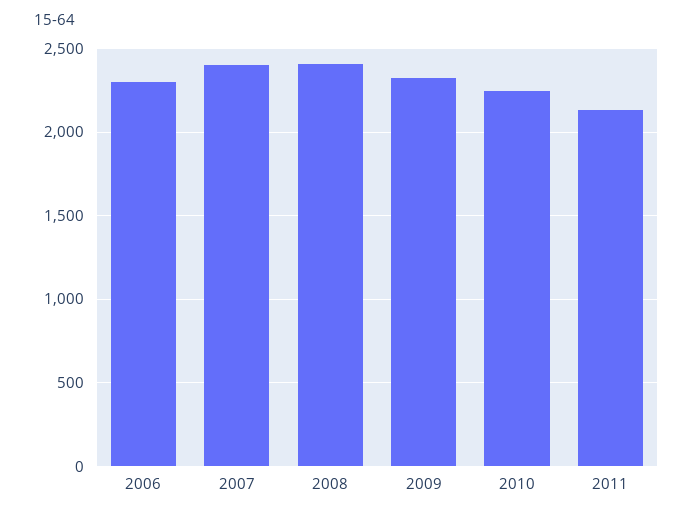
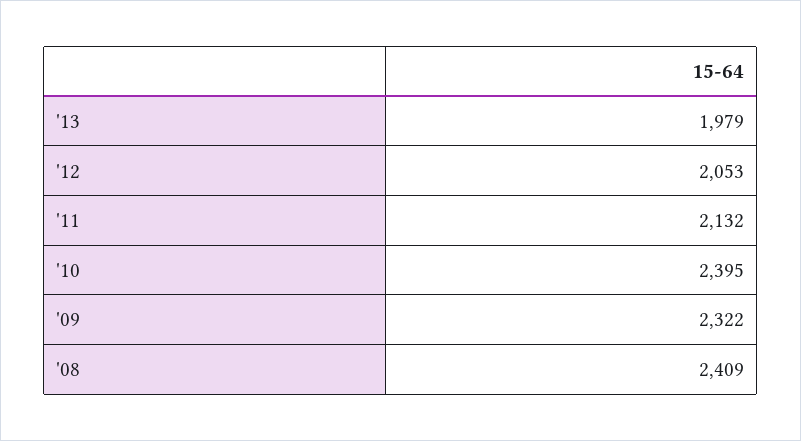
2006: 2300 -> none
2007: 2400 -> none
2010: 2250 -> 2395
'13: none -> 1979
'12: none -> 2053

